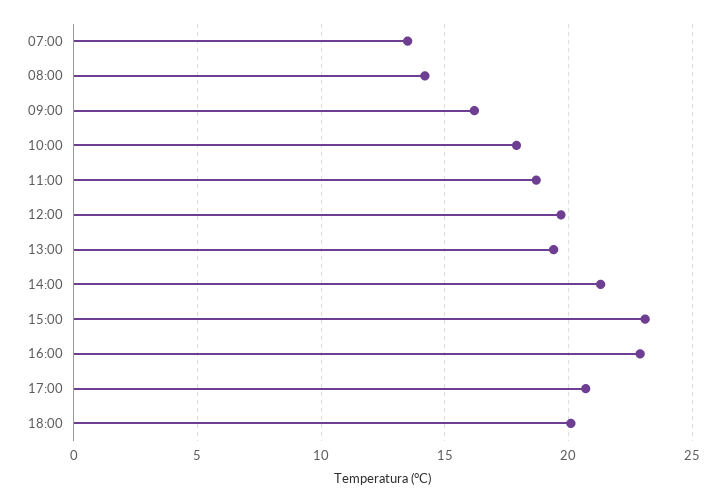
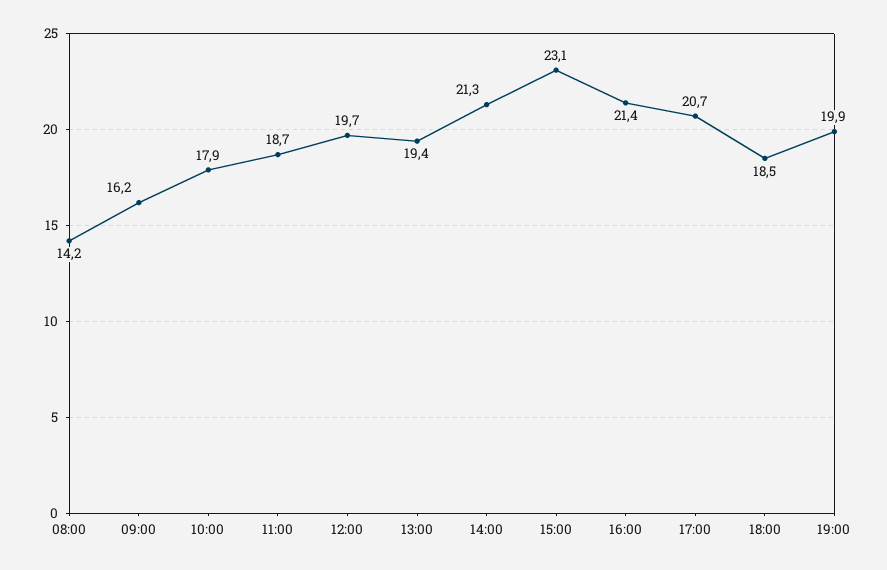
07:00: 13.5 -> none
16:00: 23 -> 21.4
18:00: 20 -> 18.5
19:00: none -> 19.9

